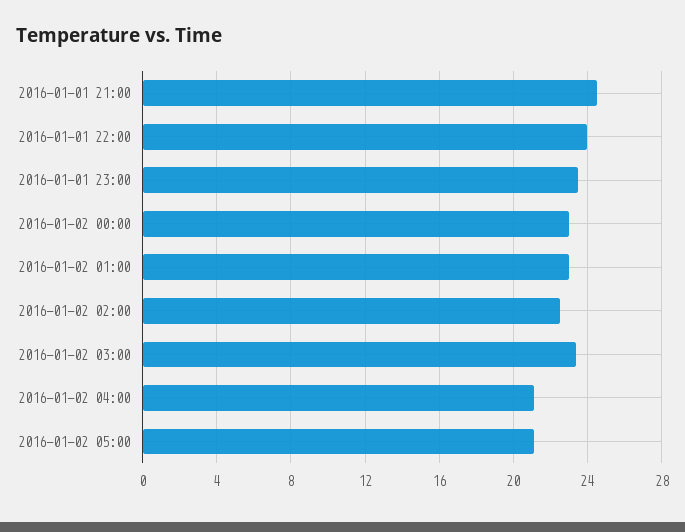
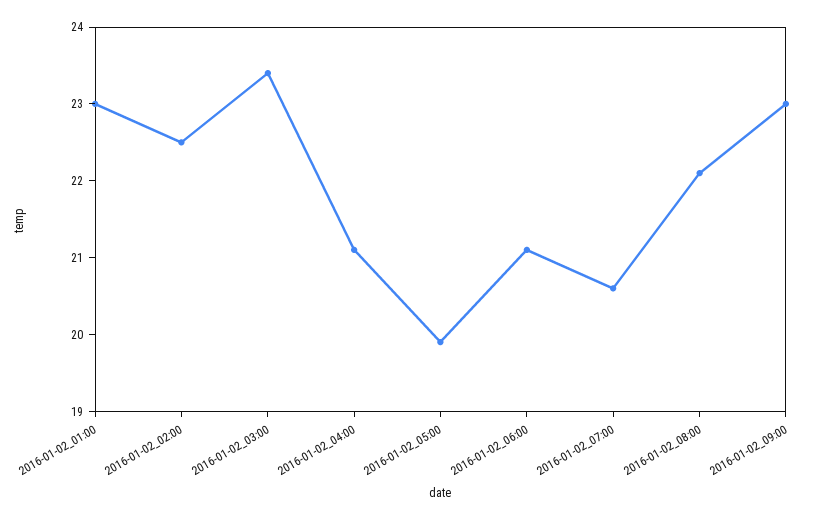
2016-01-01 21:00: 24.5 -> none
2016-01-01 22:00: 24 -> none
2016-01-01 23:00: 23.5 -> none
2016-01-02 00:00: 23 -> none
2016-01-02 05:00: 21 -> 20
2016-01-02_06:00: none -> 21
2016-01-02_07:00: none -> 20.5
2016-01-02_08:00: none -> 22
2016-01-02_09:00: none -> 23

